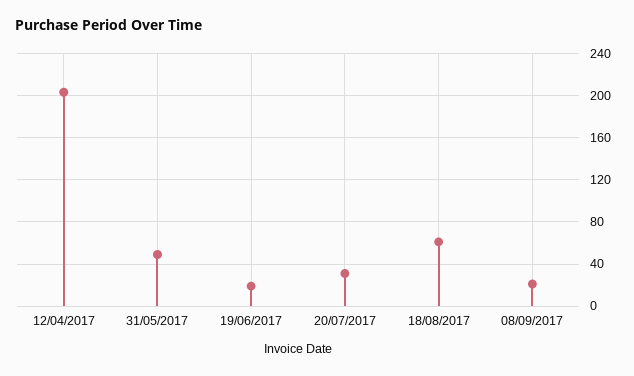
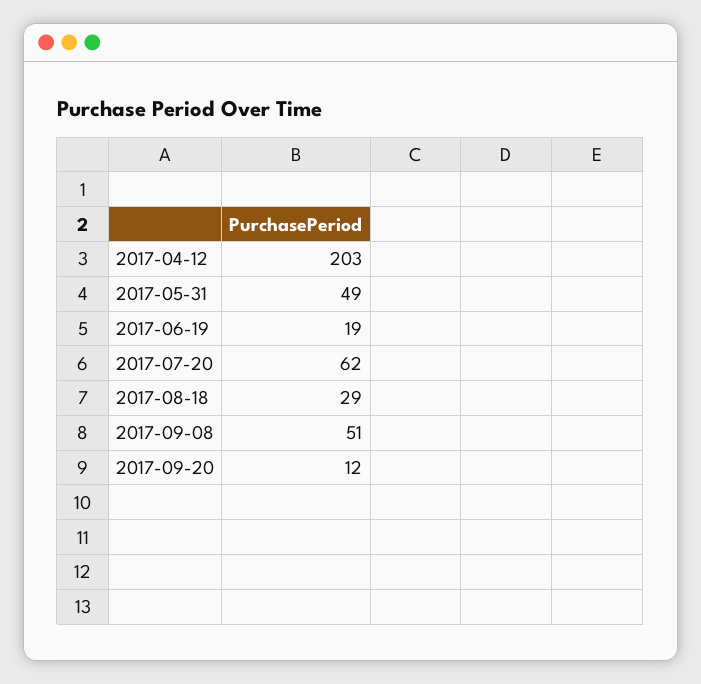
20/07/2017: 30 -> 62
18/08/2017: 60 -> 29
08/09/2017: 20 -> 51
2017-09-20: none -> 12

